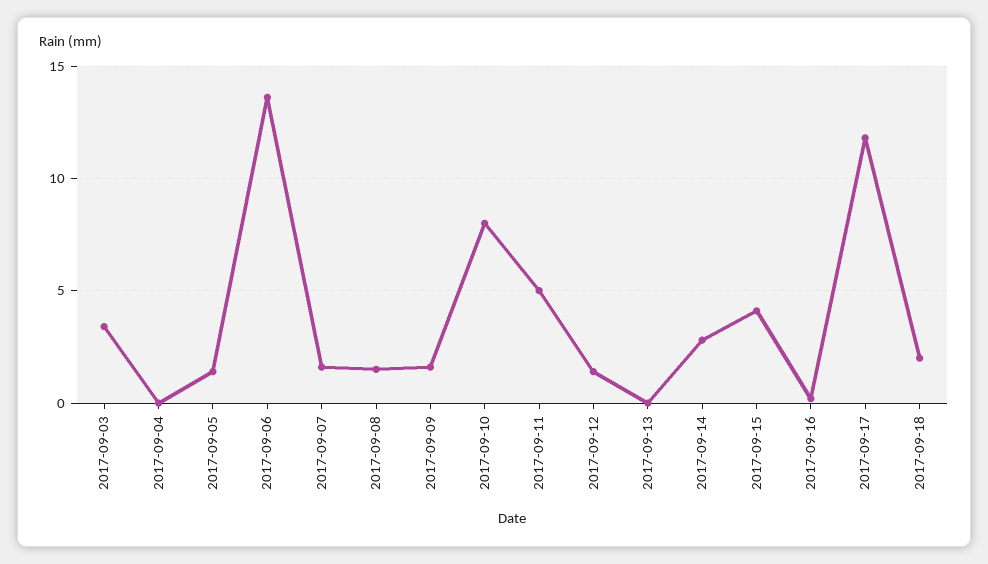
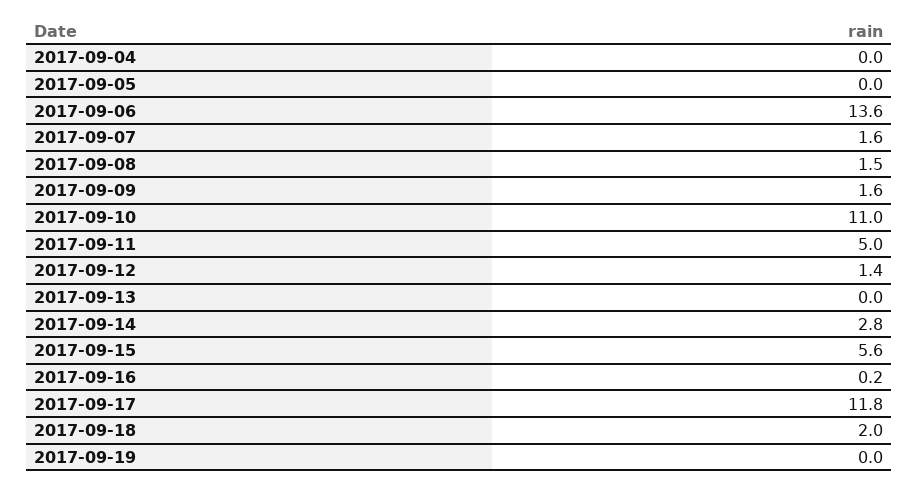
2017-09-03: 3.5 -> none
2017-09-05: 1.5 -> 0
2017-09-10: 8 -> 11
2017-09-15: 4 -> 5.6
2017-09-19: none -> 0

